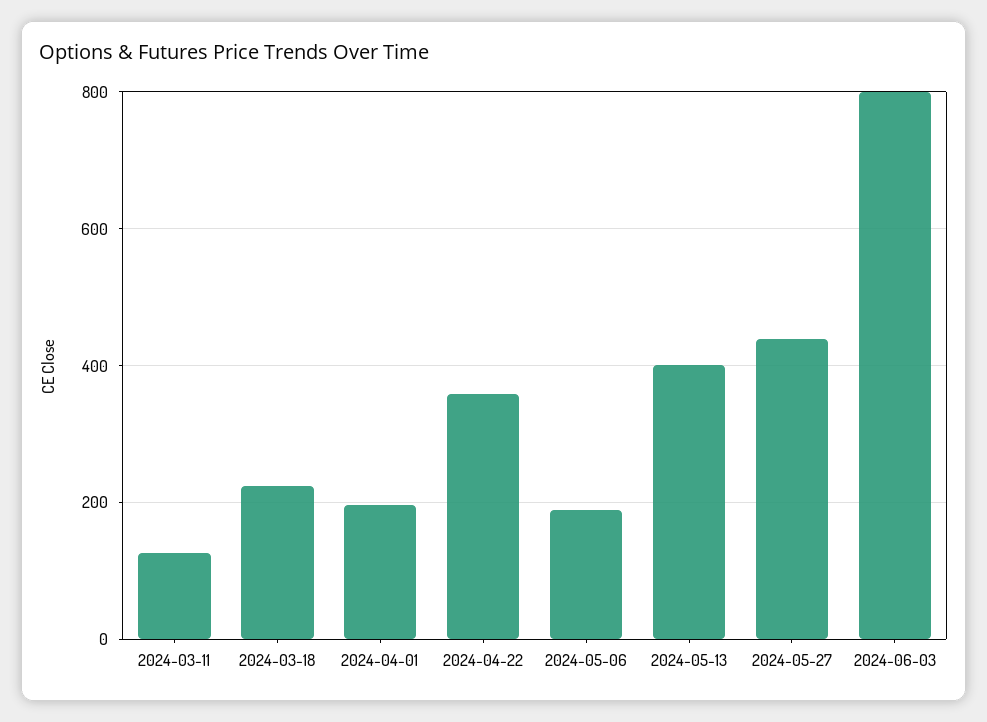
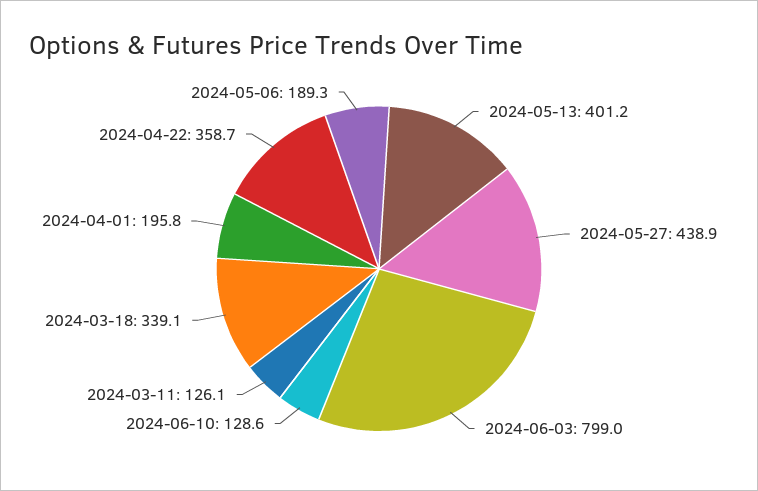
2024-03-18: 220 -> 339.1
2024-06-10: none -> 128.6

